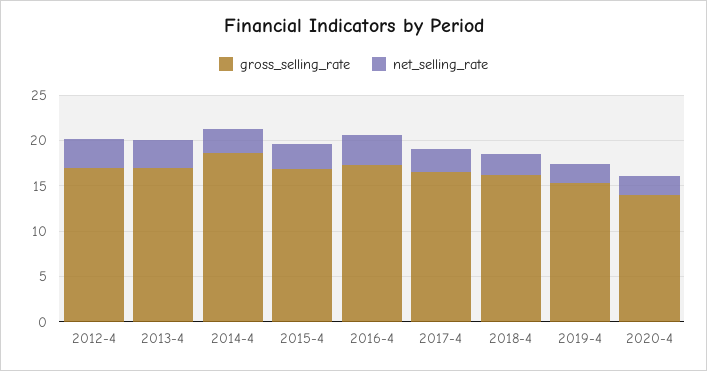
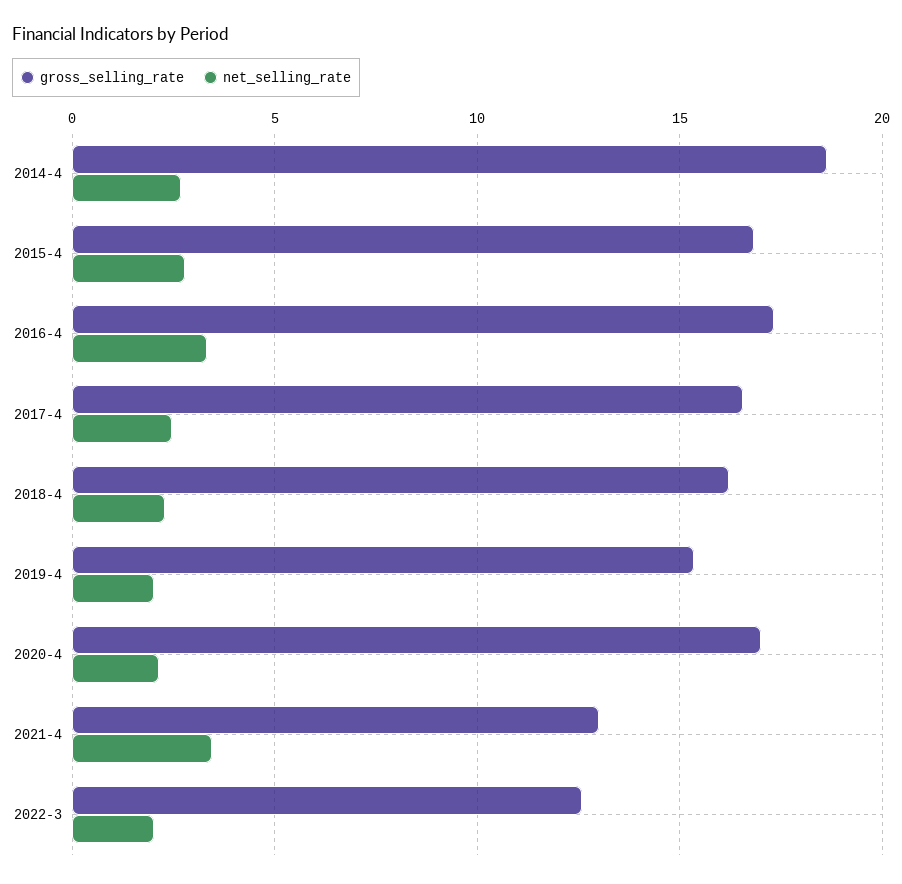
gross_selling_rate, 2012-4: 17 -> none
net_selling_rate, 2012-4: 3 -> none
gross_selling_rate, 2013-4: 17 -> none
net_selling_rate, 2013-4: 3 -> none
gross_selling_rate, 2020-4: 14 -> 17
gross_selling_rate, 2021-4: none -> 13
net_selling_rate, 2021-4: none -> 3.5
gross_selling_rate, 2022-3: none -> 12.5
net_selling_rate, 2022-3: none -> 2

